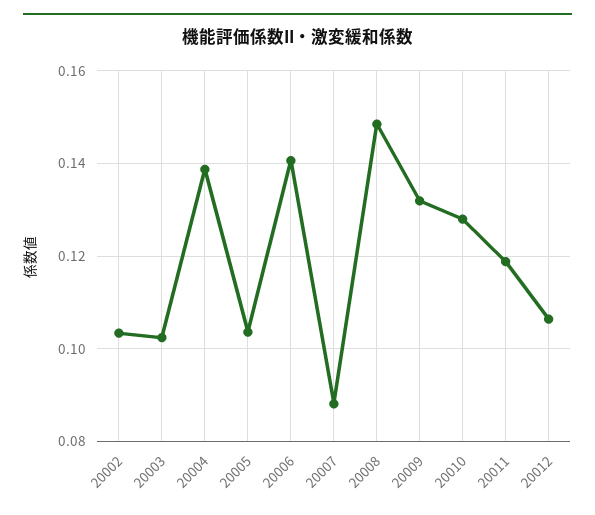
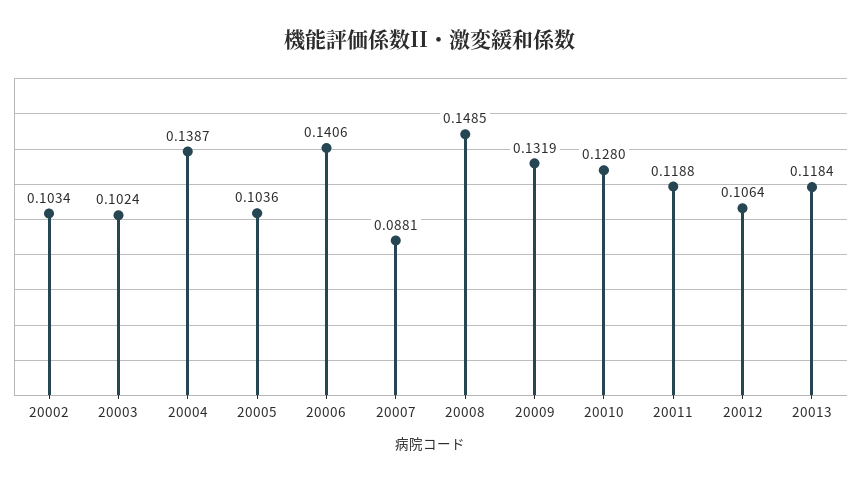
20013: none -> 0.1184

